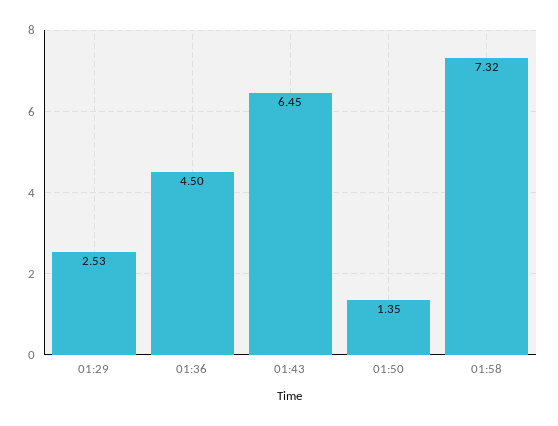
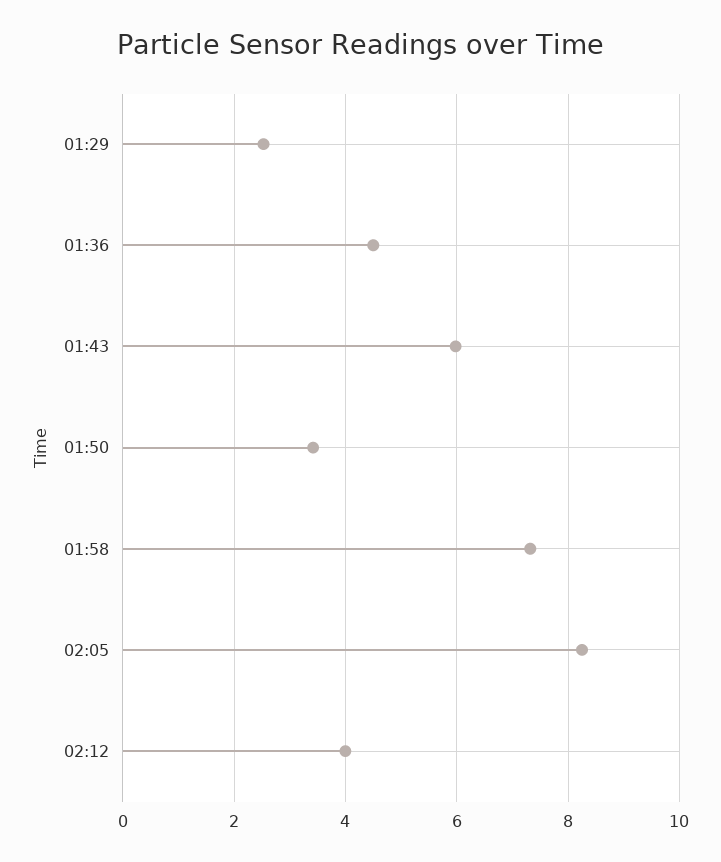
01:43: 6.45 -> 6
01:50: 1.35 -> 3.4
02:05: none -> 8.2
02:12: none -> 4

